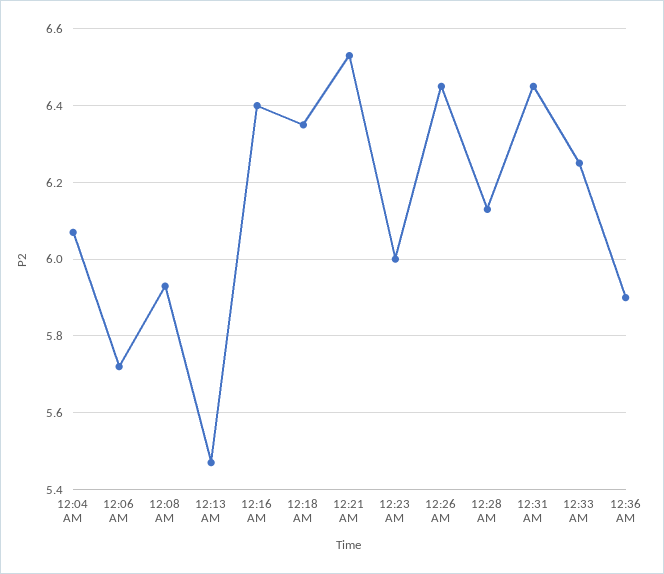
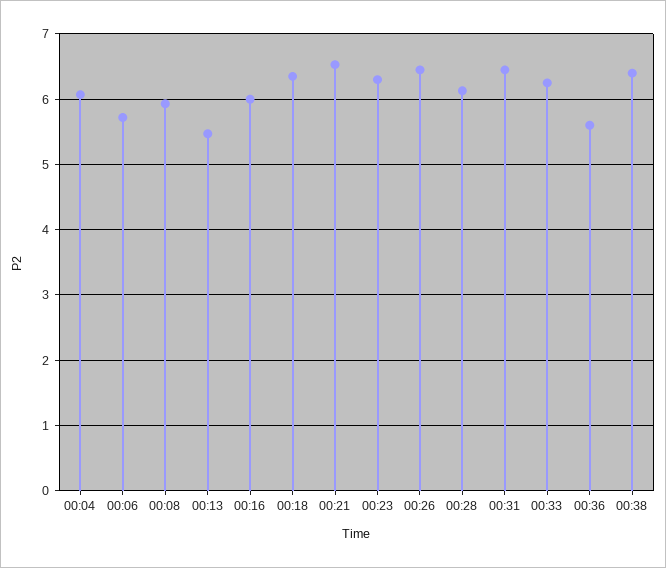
12:16 AM: 6.4 -> 6
12:23 AM: 6 -> 6.3
12:36 AM: 5.9 -> 5.6
00:38: none -> 6.4

